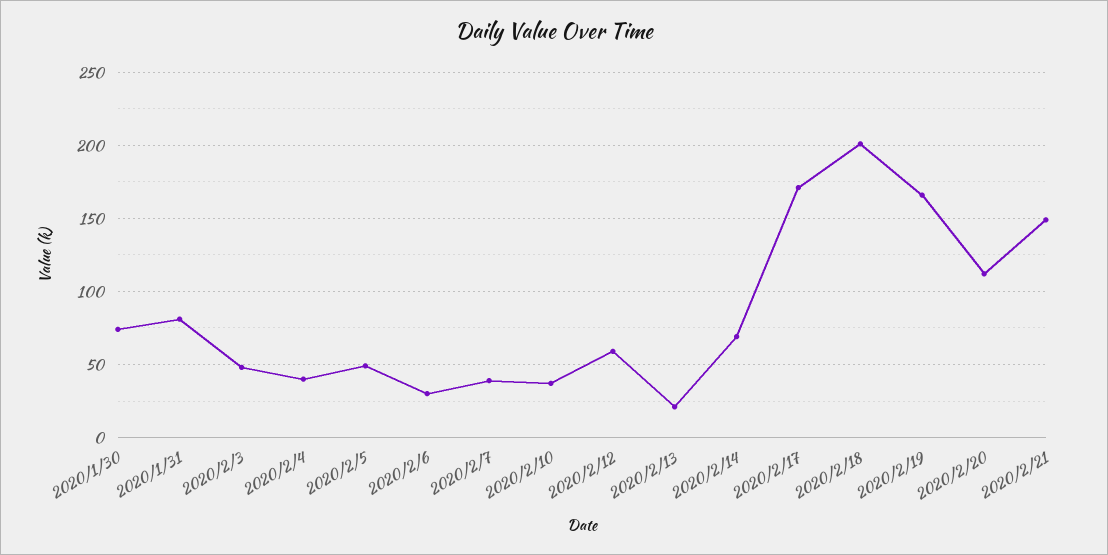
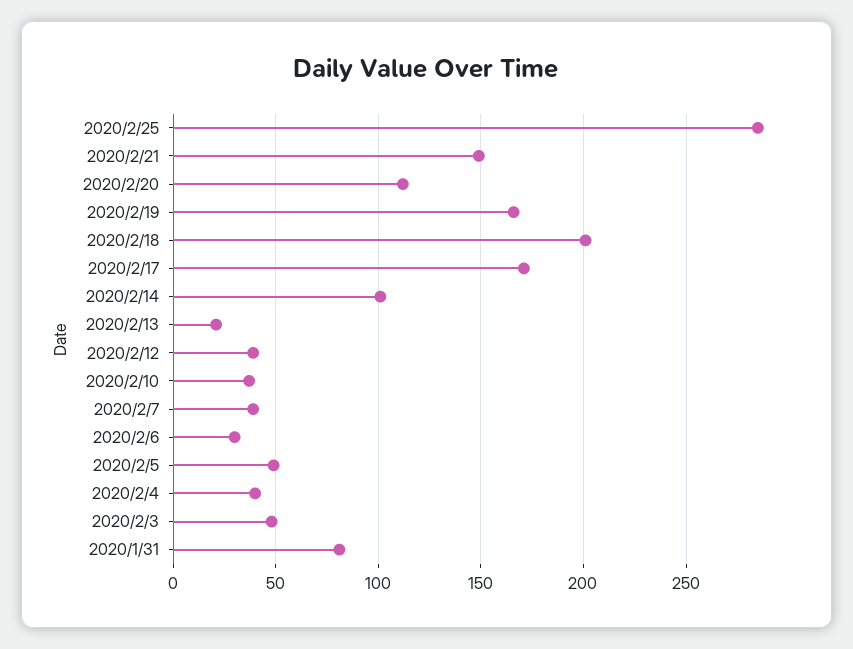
2020/1/30: 75 -> none
2020/2/12: 60 -> 40
2020/2/14: 70 -> 100
2020/2/25: none -> 285

